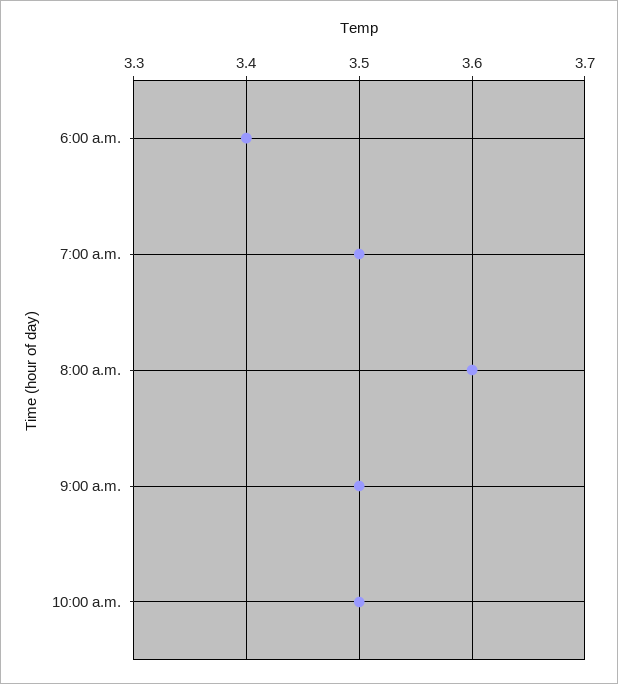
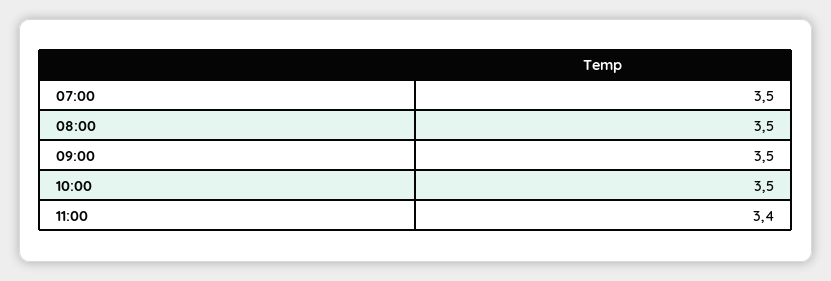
6:00 a.m.: 3.4 -> none
8:00 a.m.: 3.6 -> 3.5
11:00: none -> 3.4

